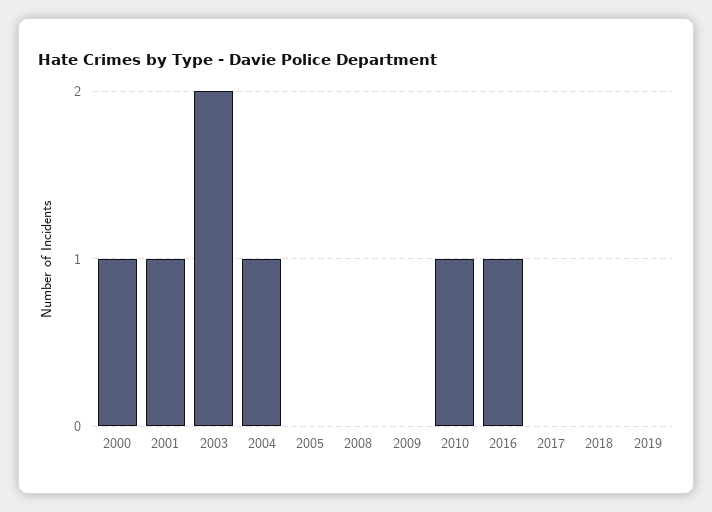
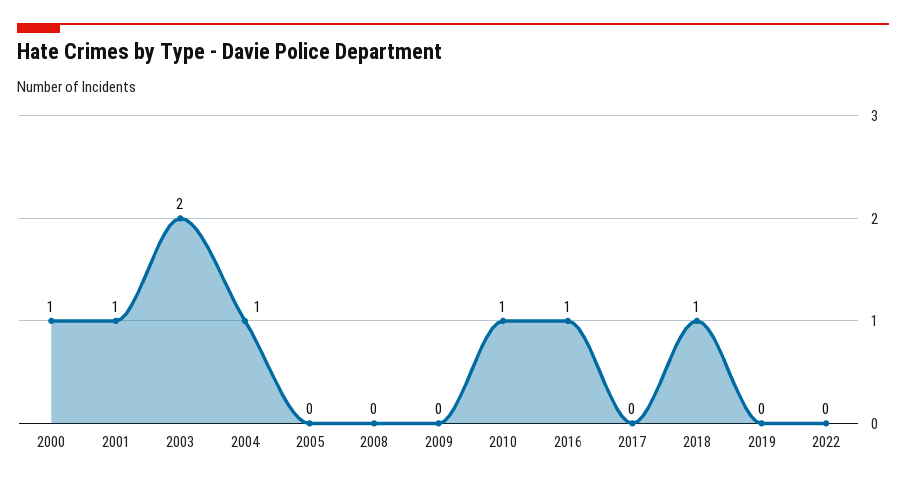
2018: 0 -> 1
2022: none -> 0

